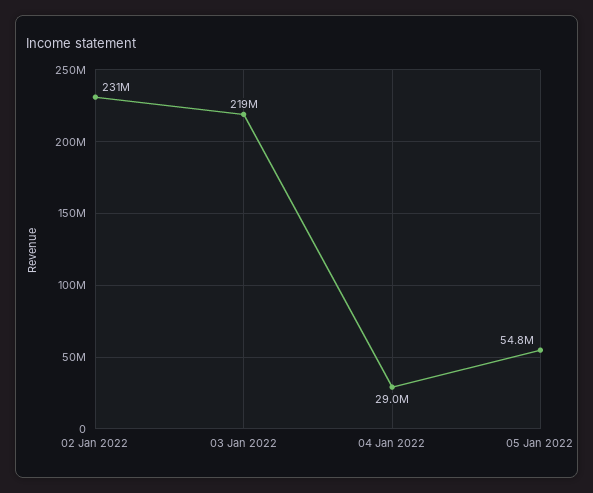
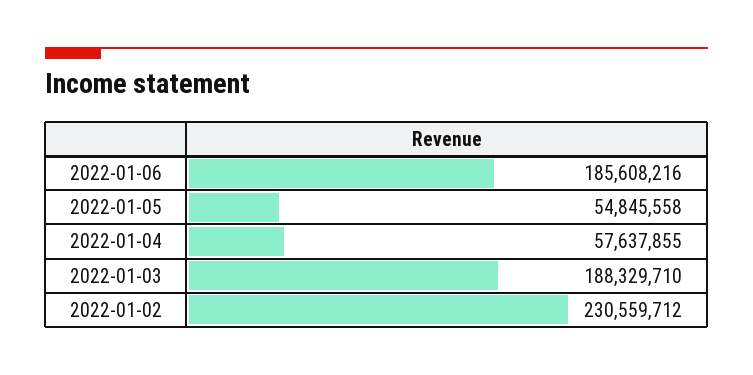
03 Jan 2022: 219000000 -> 188329710
04 Jan 2022: 29000000 -> 57637855
2022-01-06: none -> 185608216

